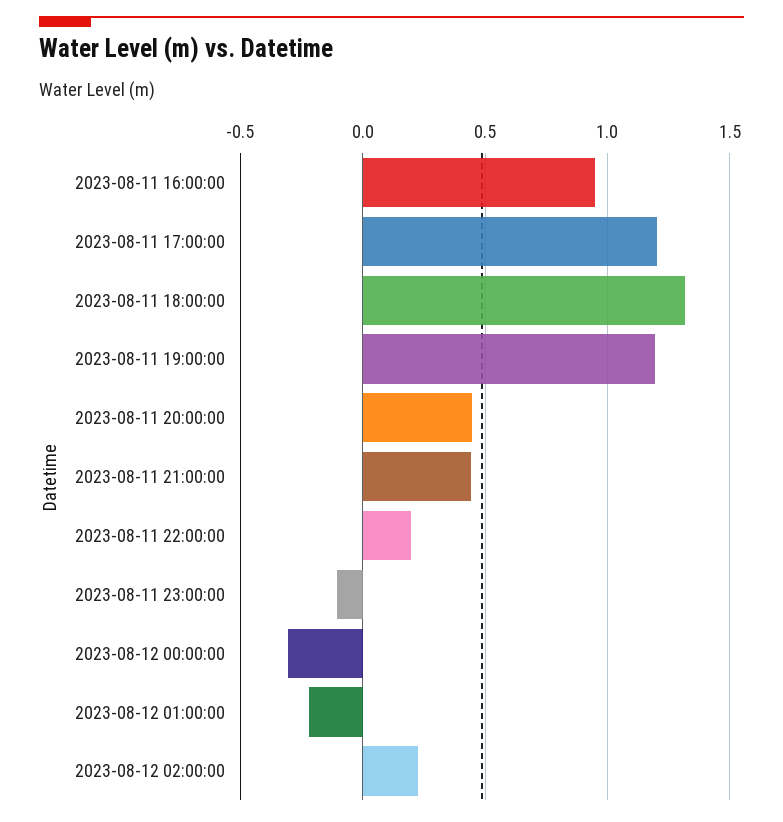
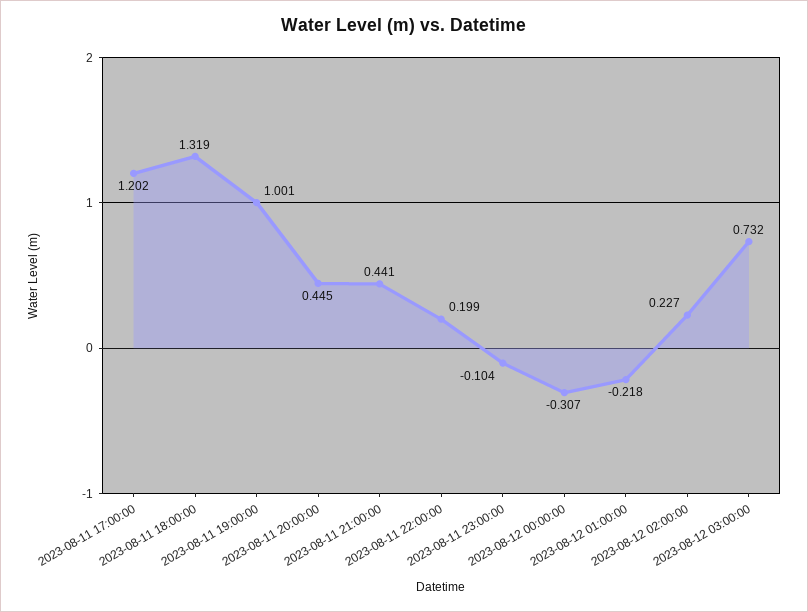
2023-08-11 16:00:00: 0.95 -> none
2023-08-11 19:00:00: 1.2 -> 1.001
2023-08-12 03:00:00: none -> 0.732

